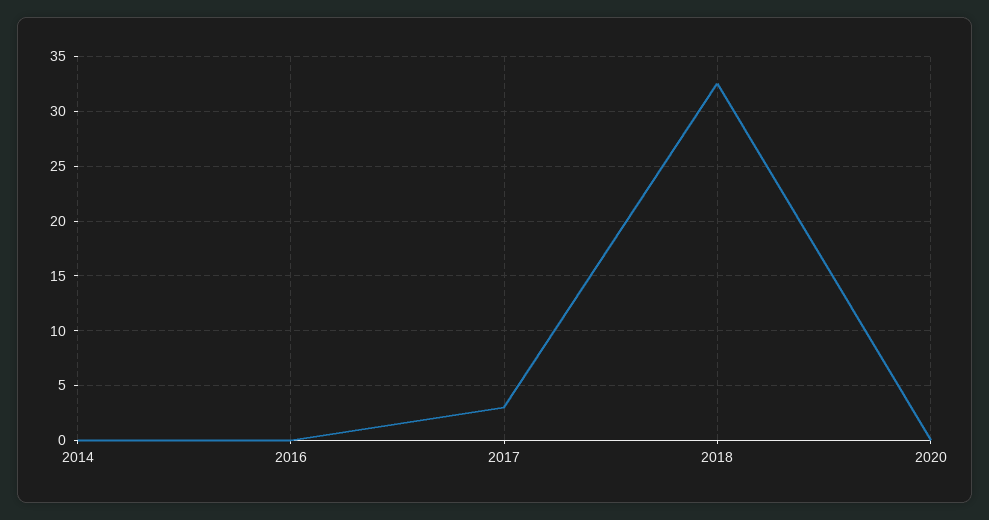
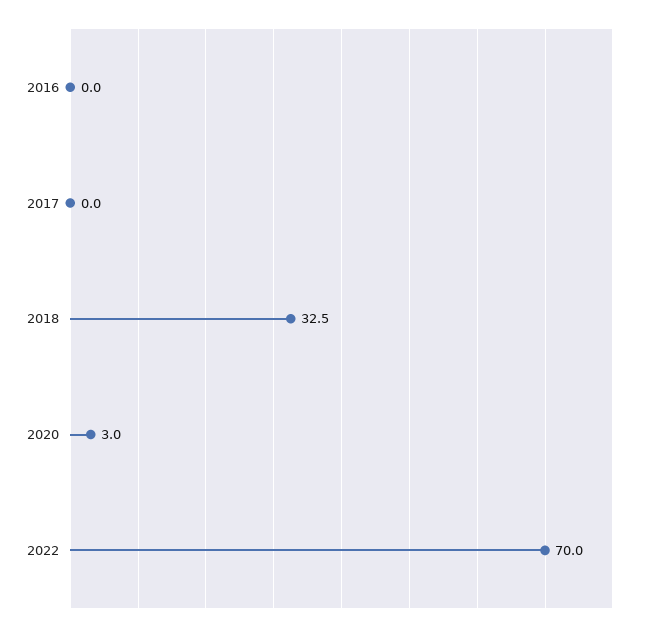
2014: 0 -> none
2017: 3 -> 0
2020: 0 -> 3
2022: none -> 70

